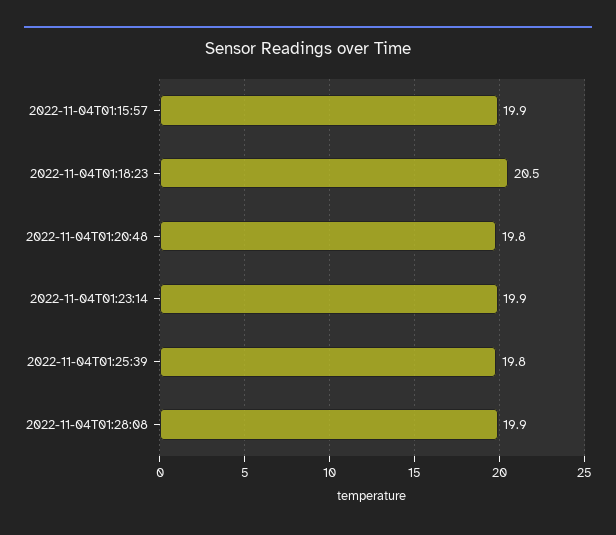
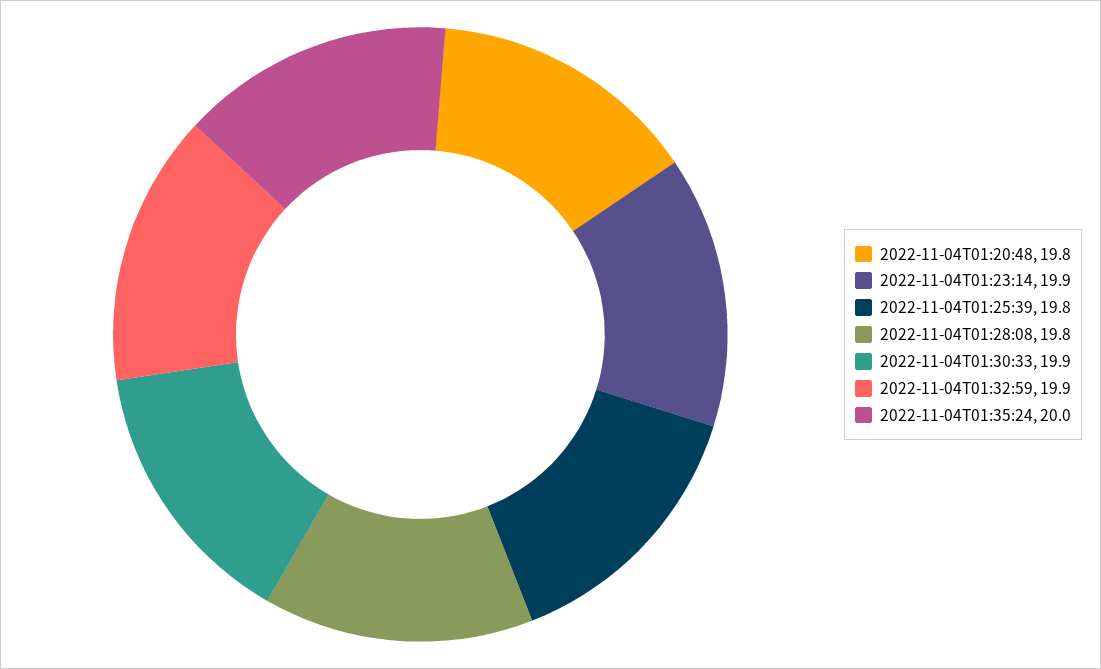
2022-11-04T01:15:57: 19.9 -> none
2022-11-04T01:18:23: 20.5 -> none
2022-11-04T01:28:08: 19.9 -> 19.8
2022-11-04T01:30:33: none -> 19.9
2022-11-04T01:32:59: none -> 19.9
2022-11-04T01:35:24: none -> 20

